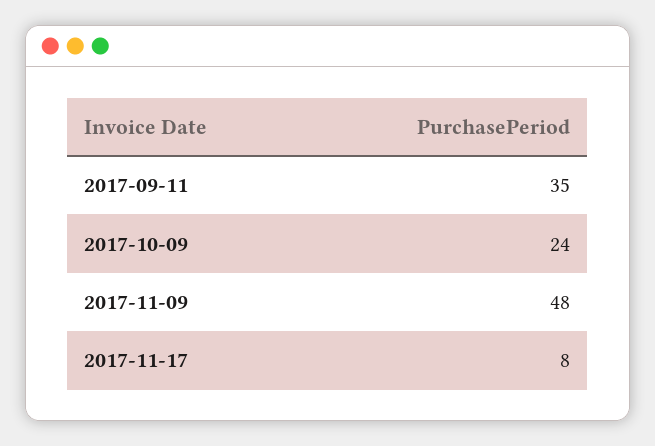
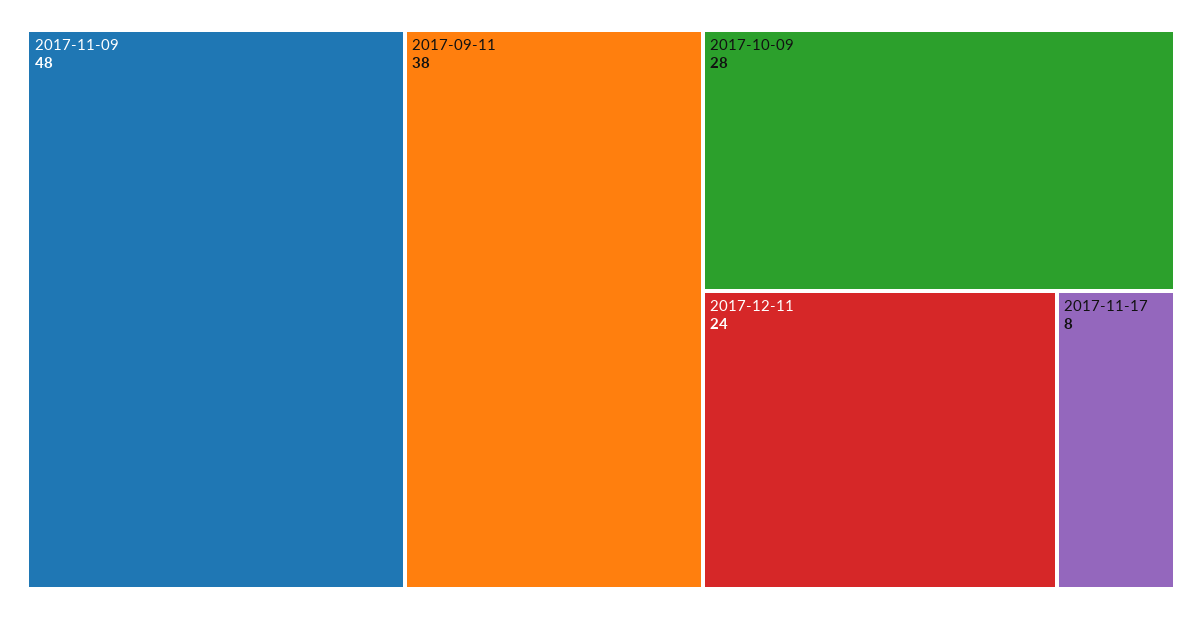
2017-09-11: 35 -> 38
2017-10-09: 24 -> 28
2017-12-11: none -> 24

